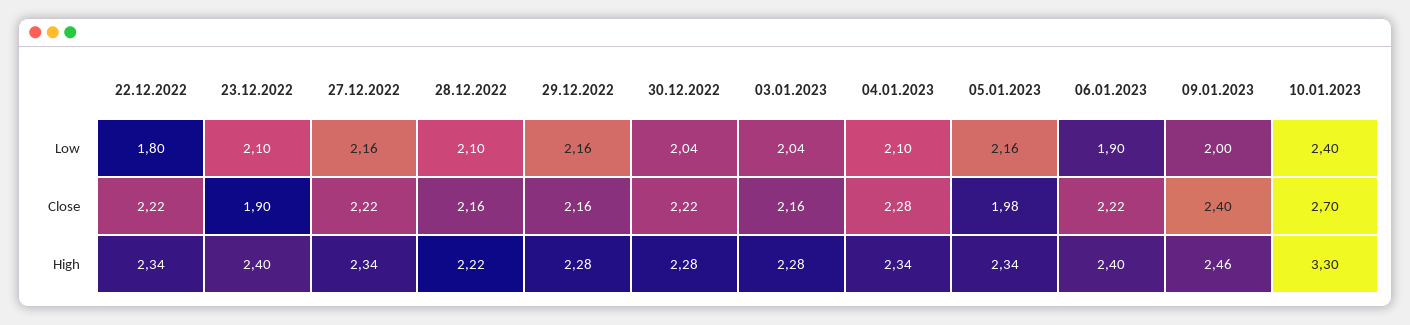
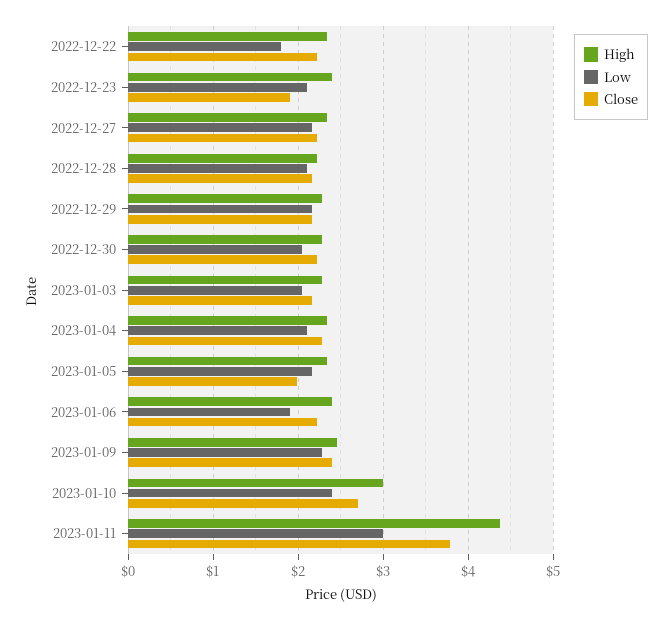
Low, 09.01.2023: 2 -> 2.3
High, 10.01.2023: 3.3 -> 3
High, 2023-01-11: none -> 4.4
Low, 2023-01-11: none -> 3
Close, 2023-01-11: none -> 3.8

